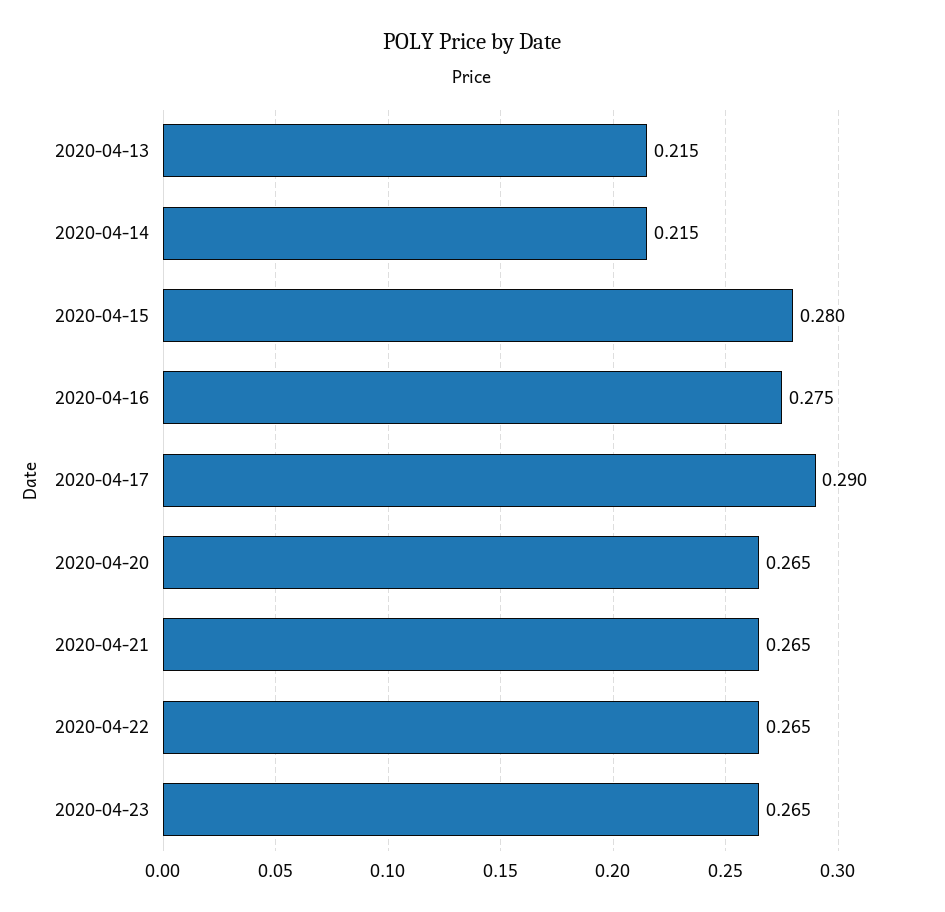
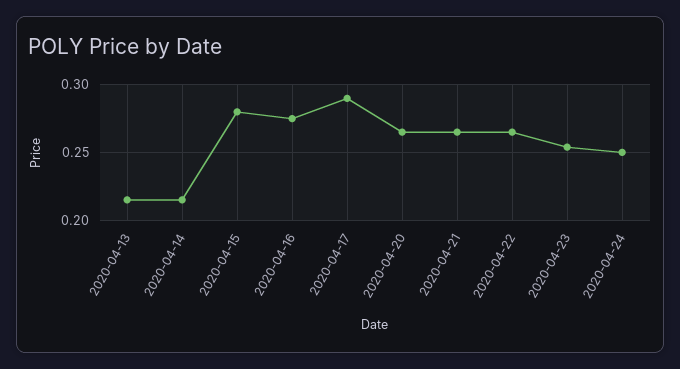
2020-04-23: 0.265 -> 0.255
2020-04-24: none -> 0.25

